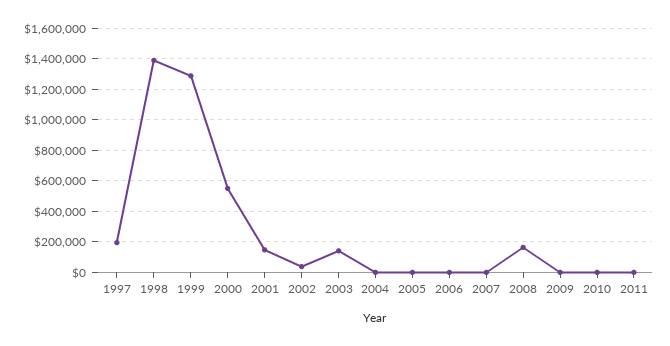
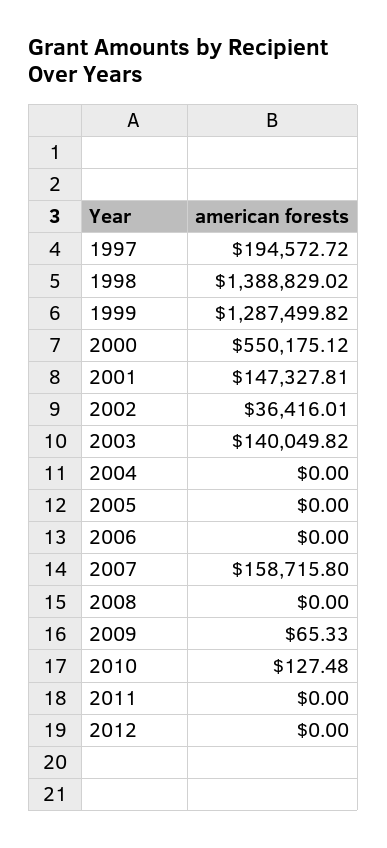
2007: 0 -> 158715.8
2008: 150000 -> 0
2012: none -> 0

